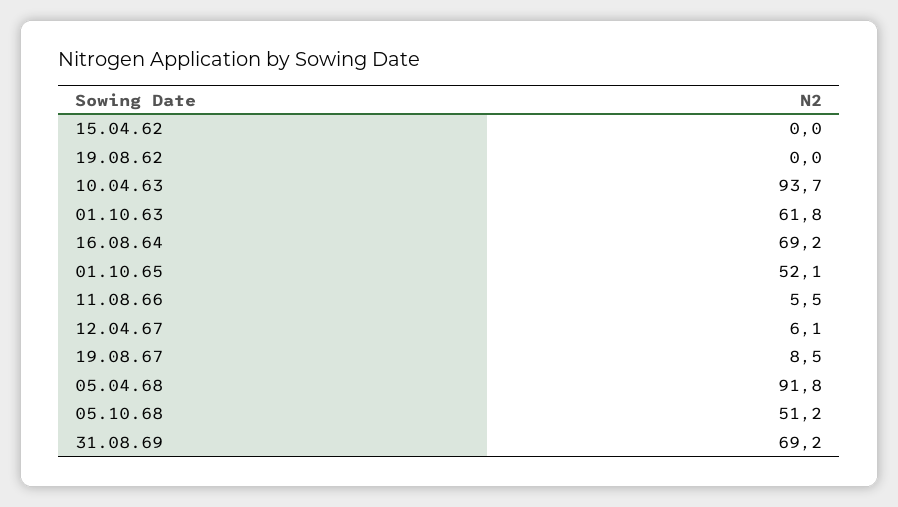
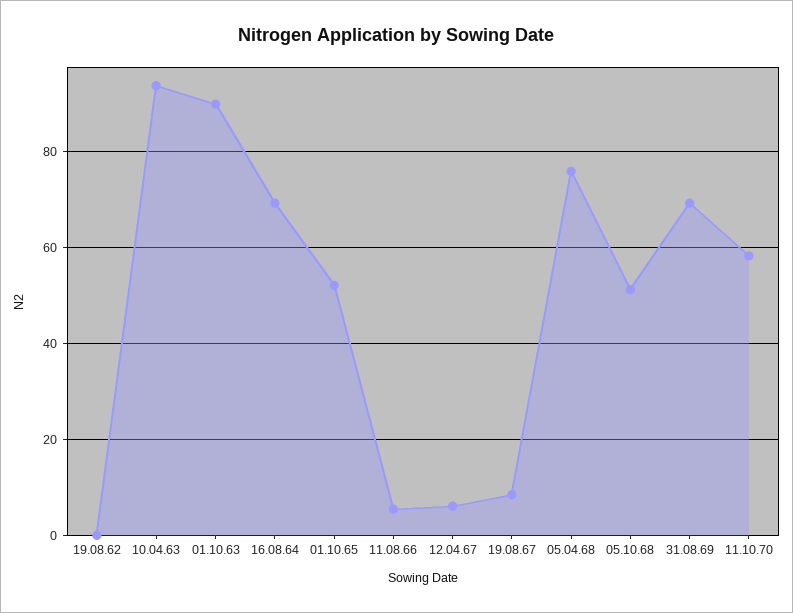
15.04.62: 0 -> none
01.10.63: 61.8 -> 90
05.04.68: 91.8 -> 76
11.10.70: none -> 58

